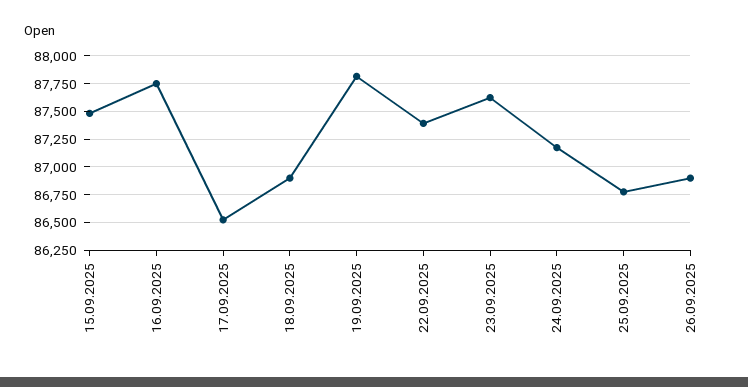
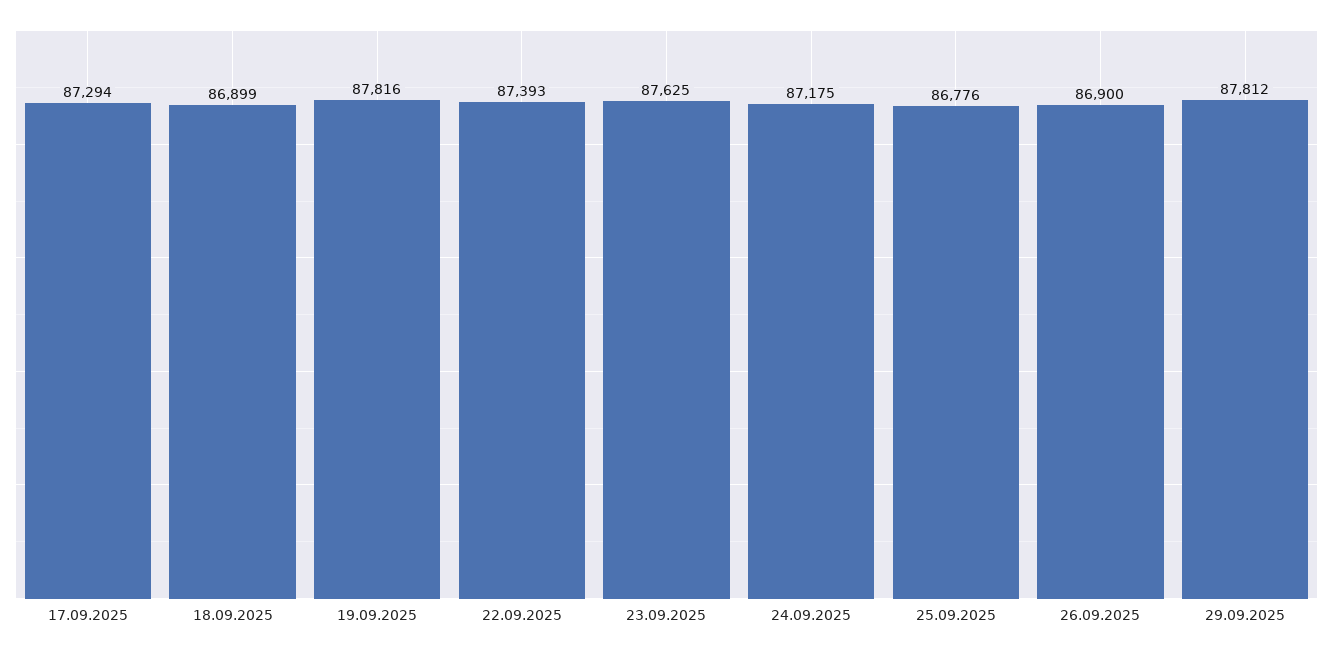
15.09.2025: 87500 -> none
16.09.2025: 87750 -> none
17.09.2025: 86500 -> 87294
29.09.2025: none -> 87812

